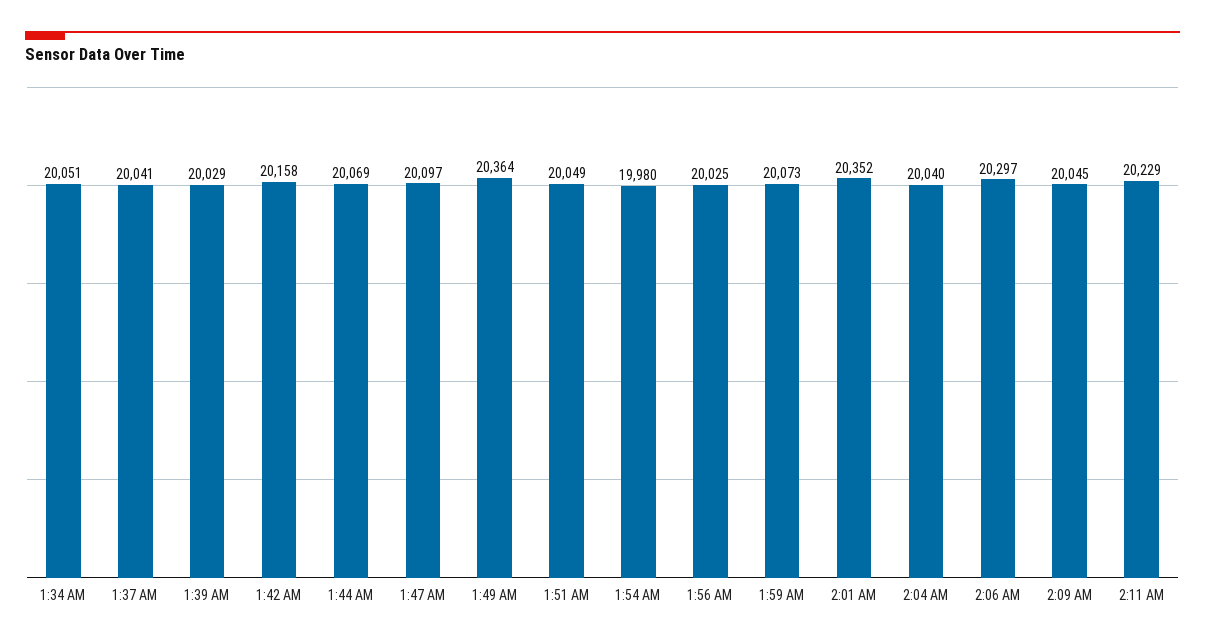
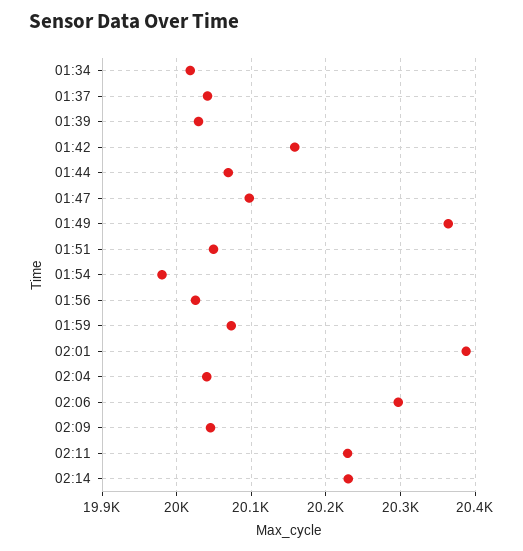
1:34 AM: 20051 -> 20020
2:01 AM: 20352 -> 20390
02:14: none -> 20230

